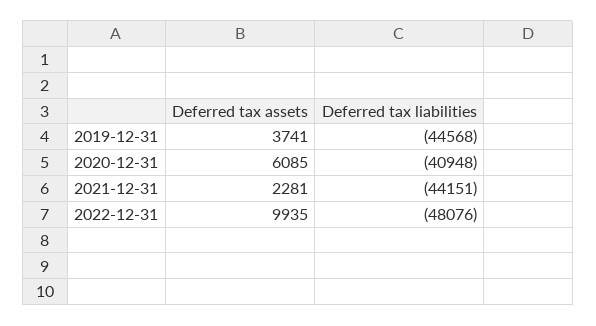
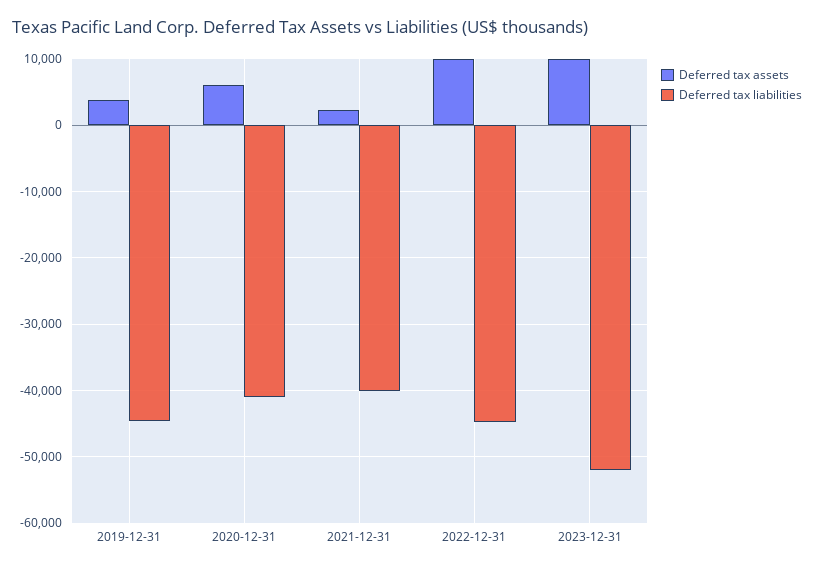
Deferred tax liabilities, 2021-12-31: -44151 -> -40000
Deferred tax liabilities, 2022-12-31: -48076 -> -45000
Deferred tax assets, 2023-12-31: none -> 10000
Deferred tax liabilities, 2023-12-31: none -> -52000

